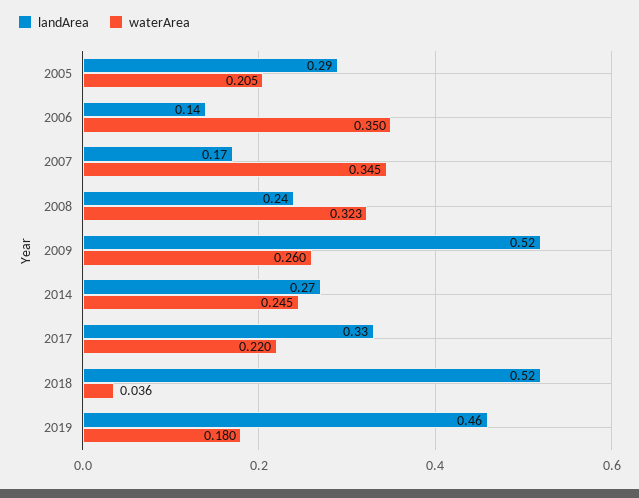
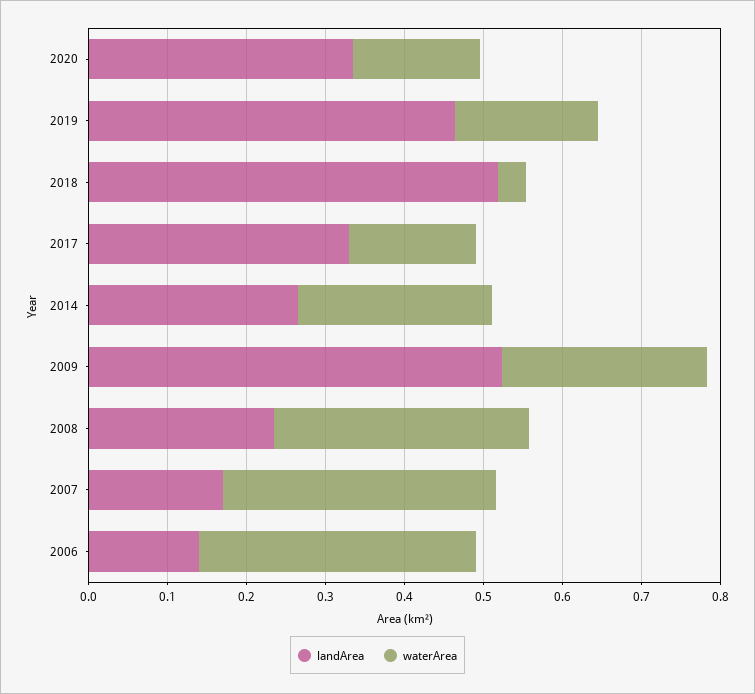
landArea, 2005: 0.29 -> none
waterArea, 2005: 0.205 -> none
waterArea, 2017: 0.22 -> 0.16
landArea, 2020: none -> 0.34
waterArea, 2020: none -> 0.16

